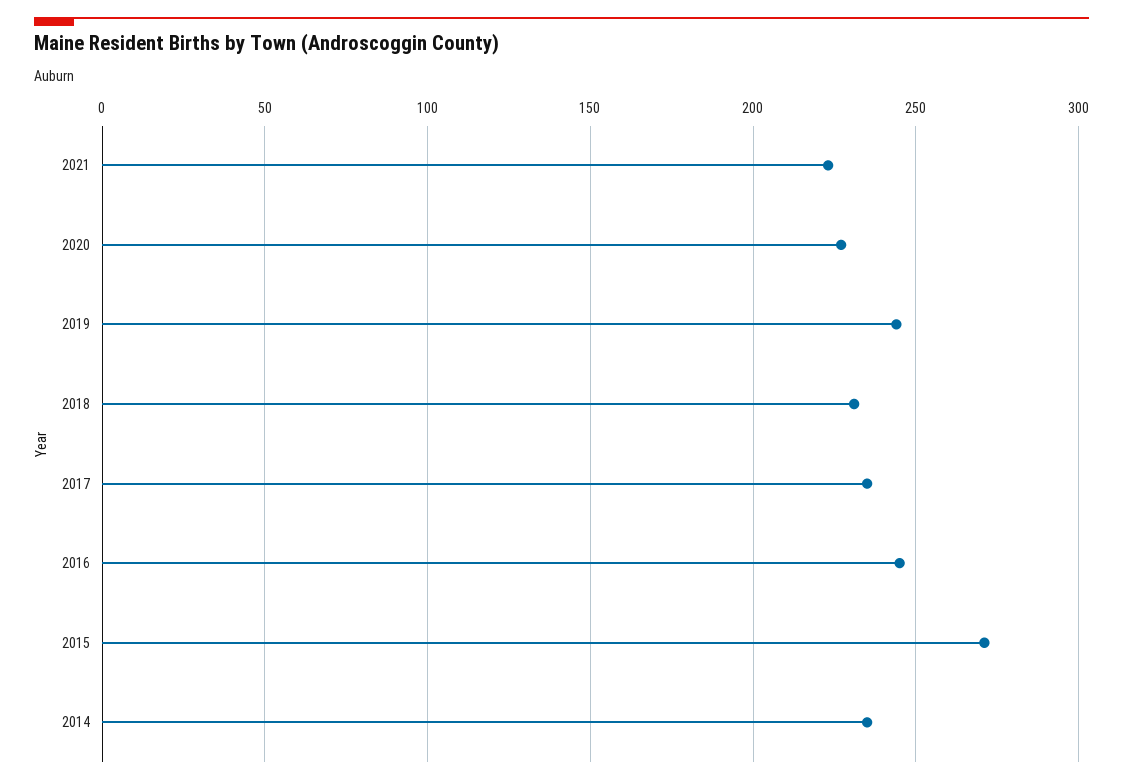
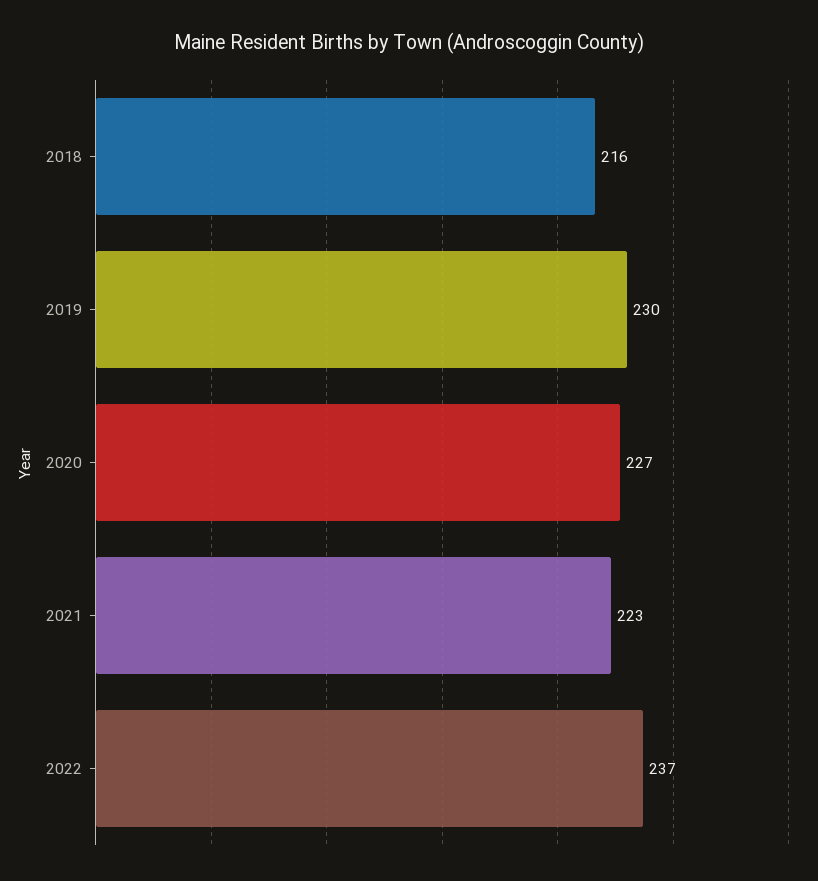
2019: 245 -> 230
2018: 230 -> 216
2017: 235 -> none
2016: 245 -> none
2015: 270 -> none
2014: 235 -> none
2022: none -> 237

